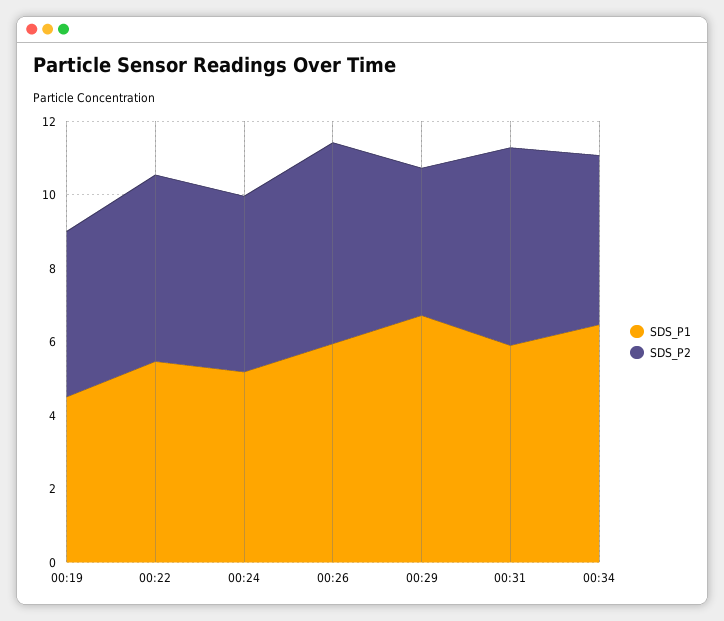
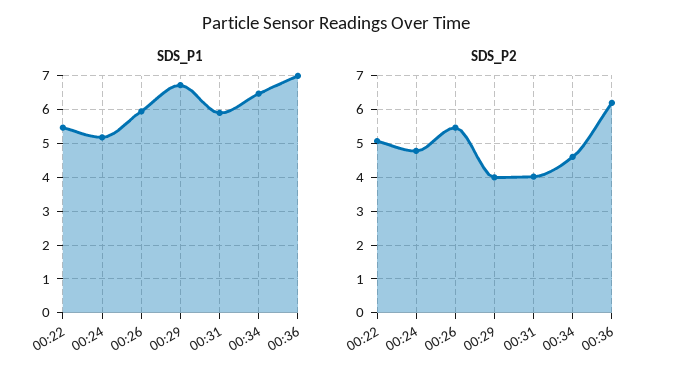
SDS_P1, 00:19: 4.5 -> none
SDS_P2, 00:19: 4.5 -> none
SDS_P2, 00:31: 5.5 -> 4
SDS_P1, 00:36: none -> 7
SDS_P2, 00:36: none -> 6.2

